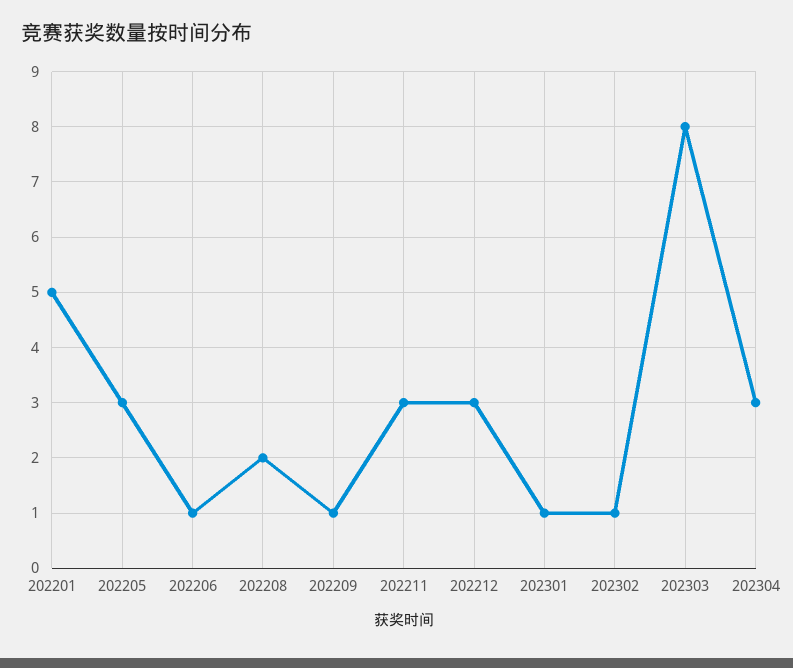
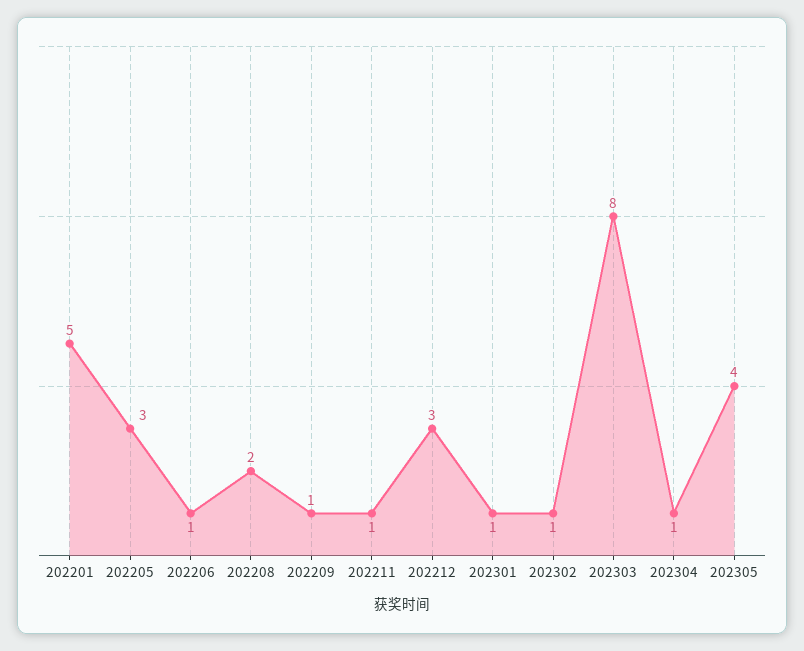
202211: 3 -> 1
202304: 3 -> 1
202305: none -> 4

